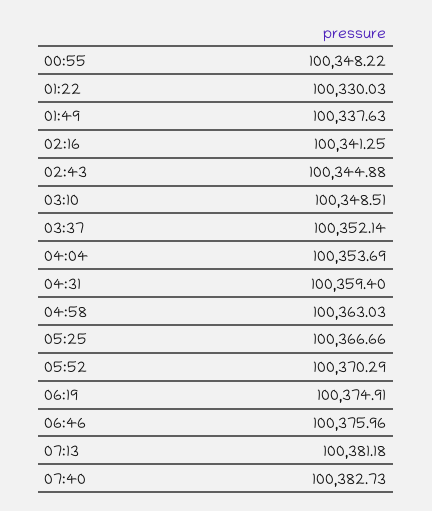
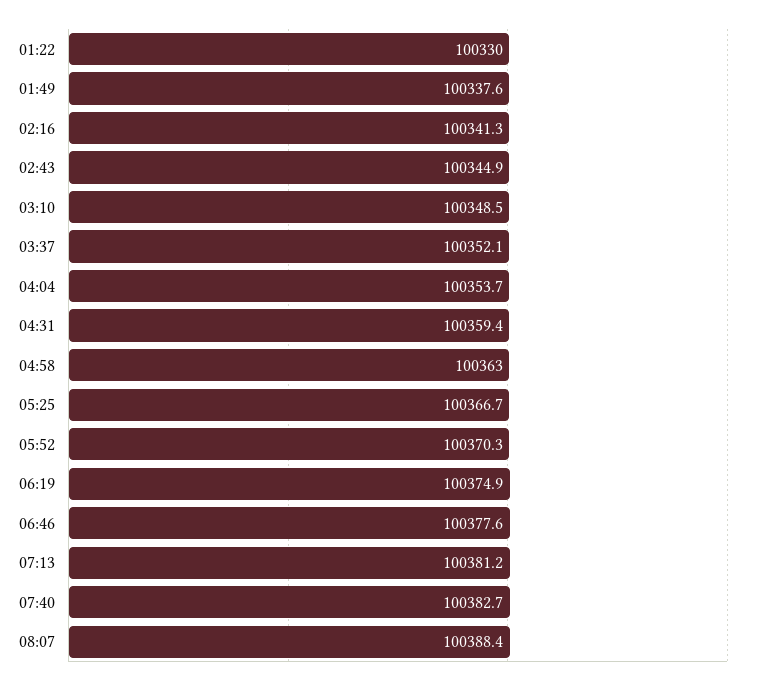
00:55: 100348.22 -> none
06:46: 100375.96 -> 100377.6
08:07: none -> 100388.4

